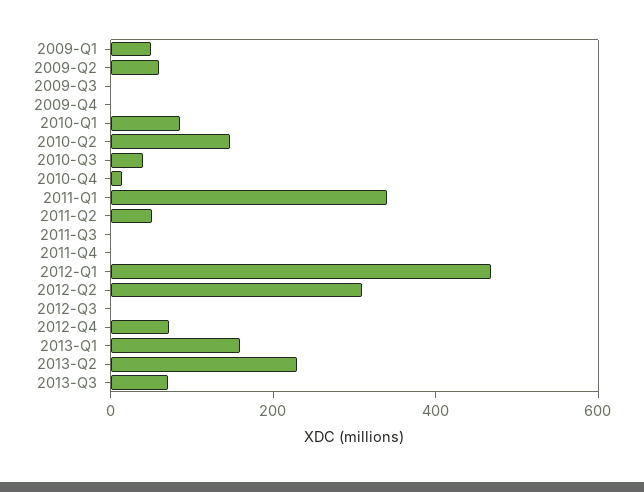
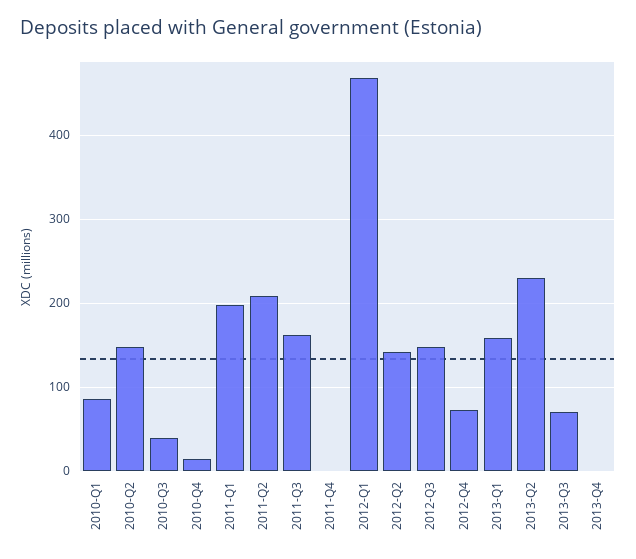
2009-Q1: 50 -> none
2009-Q2: 50 -> none
2009-Q3: 0 -> none
2009-Q4: 0 -> none
2011-Q1: 350 -> 200
2011-Q2: 50 -> 210
2011-Q3: 0 -> 160
2012-Q2: 300 -> 140
2012-Q3: 0 -> 150
2013-Q4: none -> 0

